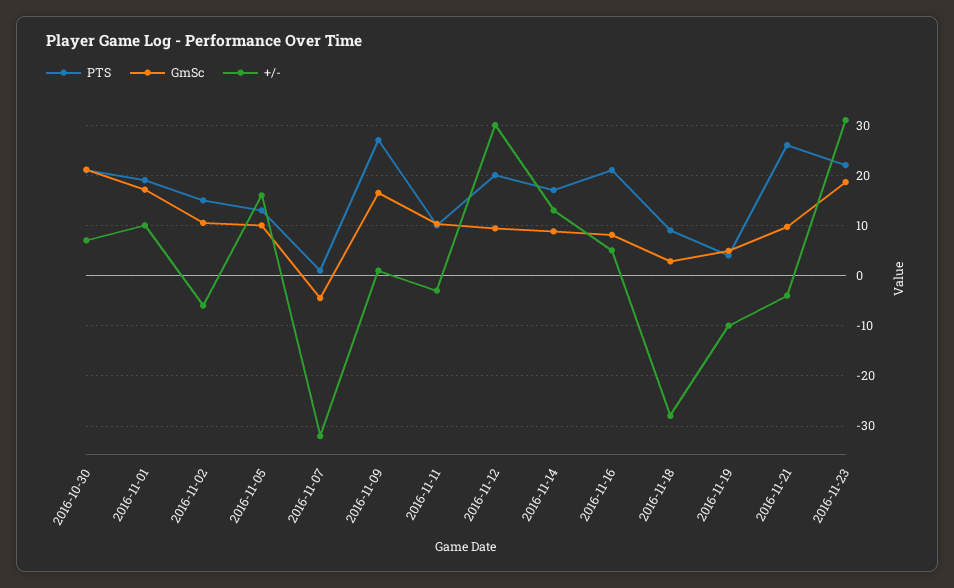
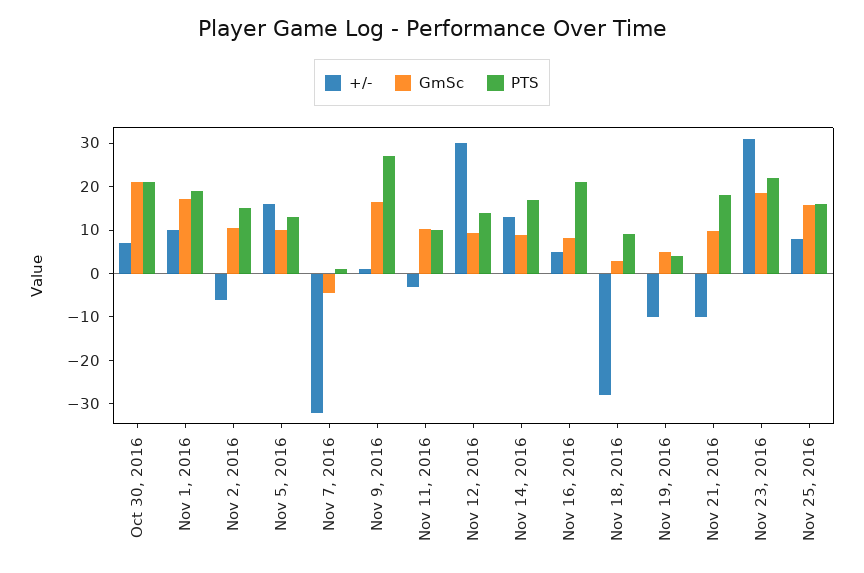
PTS, 2016-11-12: 20 -> 14
PTS, 2016-11-21: 26 -> 18
+/-, 2016-11-21: -4 -> -10
+/-, Nov 25, 2016: none -> 8
GmSc, Nov 25, 2016: none -> 16
PTS, Nov 25, 2016: none -> 16

